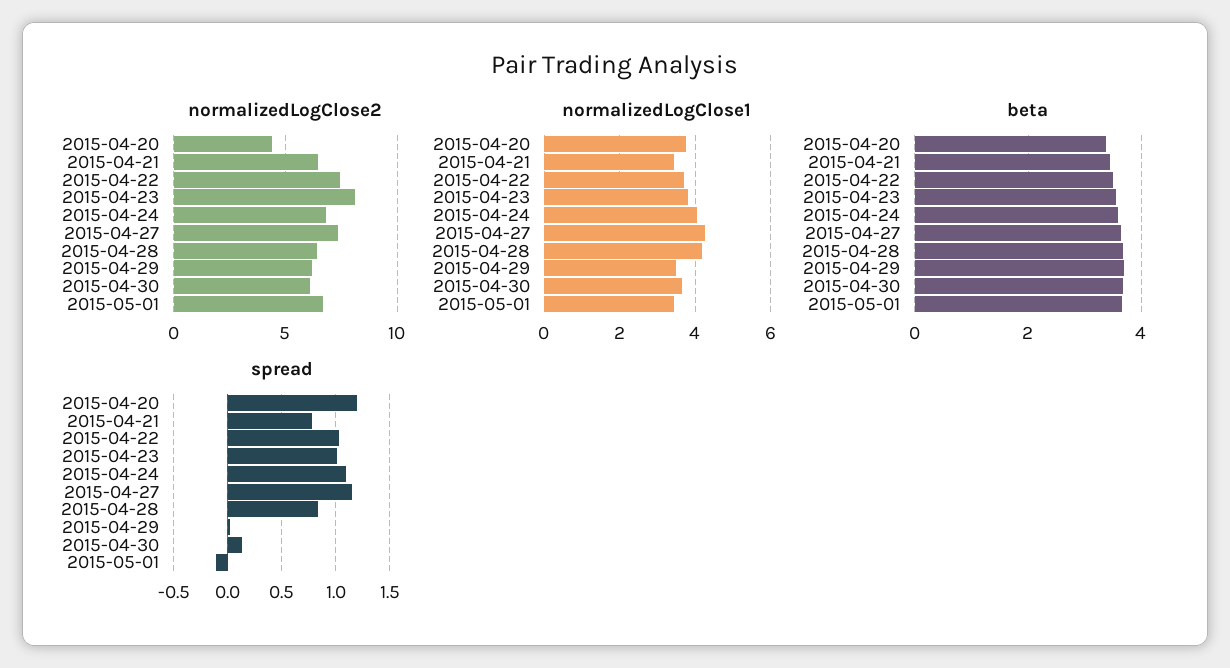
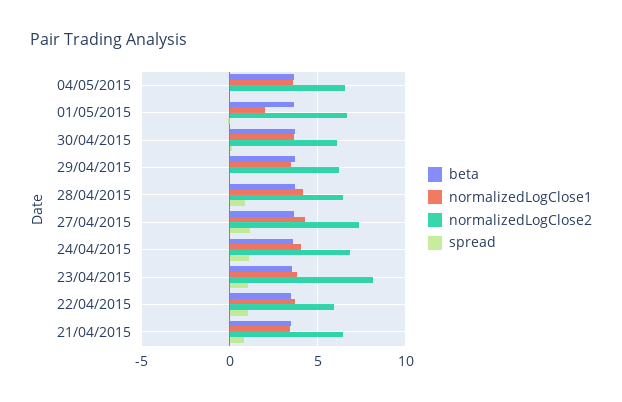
normalizedLogClose2, 2015-04-20: 4.5 -> none
normalizedLogClose2, 2015-04-22: 7.5 -> 6
normalizedLogClose1, 2015-04-20: 3.8 -> none
normalizedLogClose1, 2015-05-01: 3.4 -> 2
beta, 2015-04-20: 3.4 -> none
spread, 2015-04-20: 1.2 -> none
beta, 04/05/2015: none -> 3.5
normalizedLogClose1, 04/05/2015: none -> 3.5
normalizedLogClose2, 04/05/2015: none -> 6.5
spread, 04/05/2015: none -> 0

